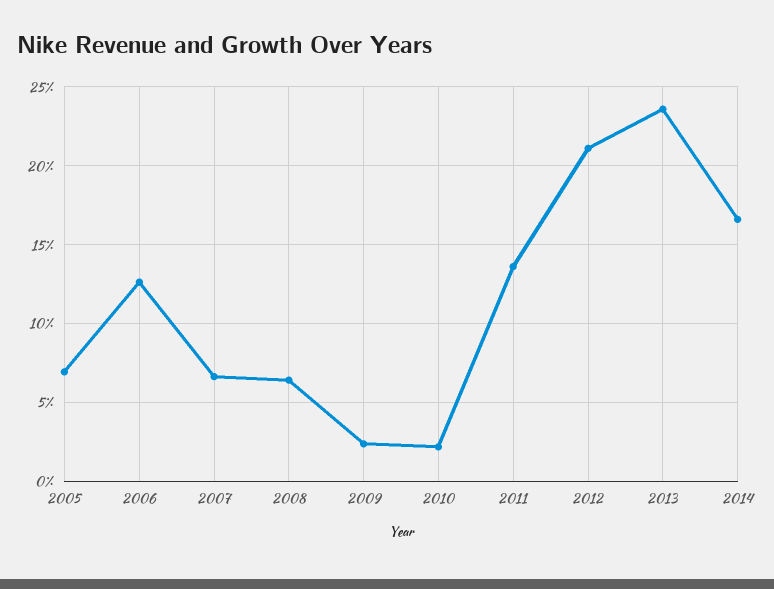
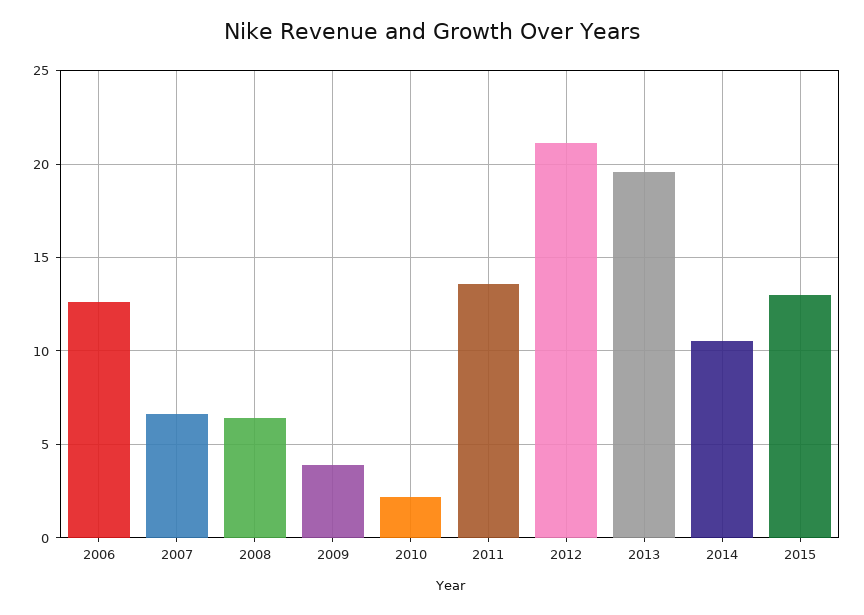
2005: 7 -> none
2009: 2.5 -> 4
2013: 23.5 -> 19.5
2014: 16.5 -> 10.5
2015: none -> 13

